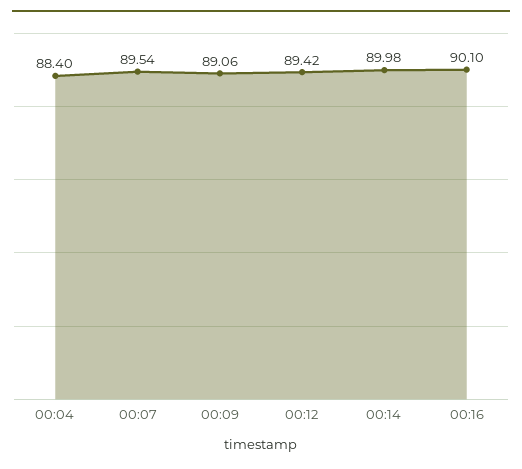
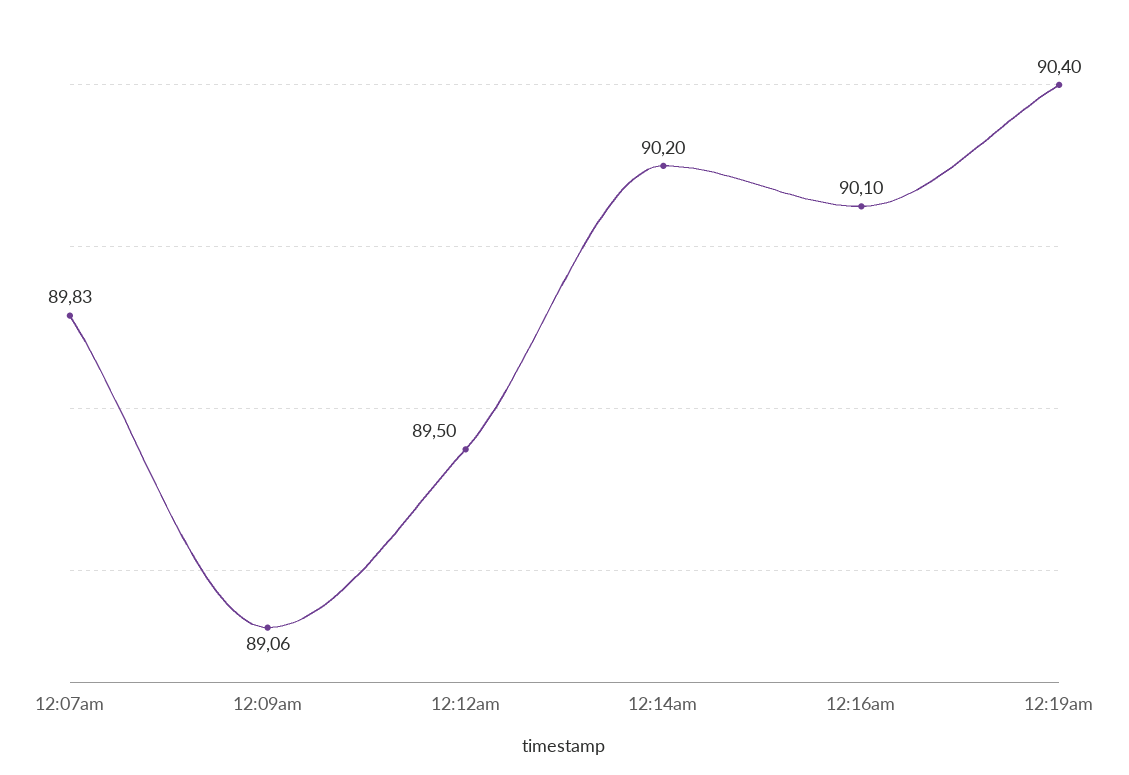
00:04: 88.4 -> none
00:07: 89.54 -> 89.83
00:12: 89.42 -> 89.5
00:14: 89.98 -> 90.2
12:19am: none -> 90.4

